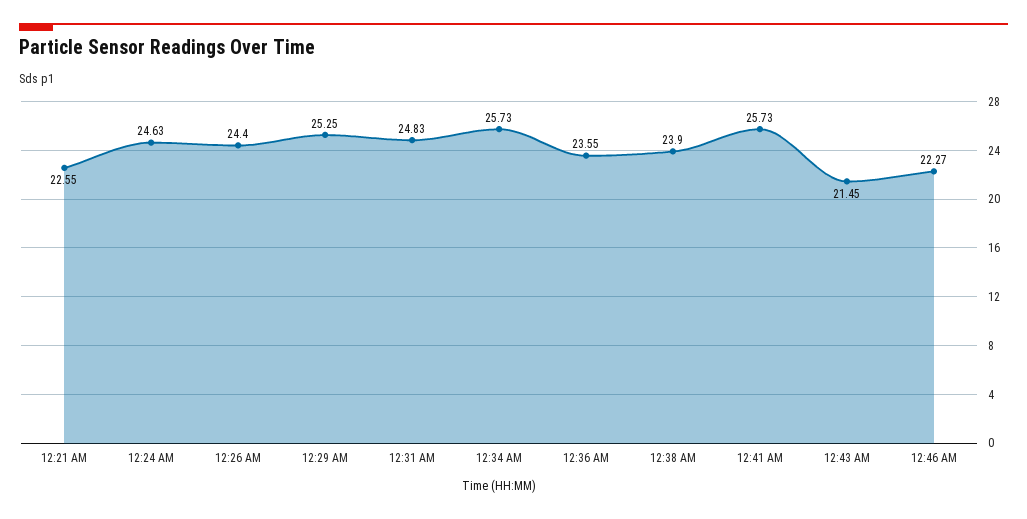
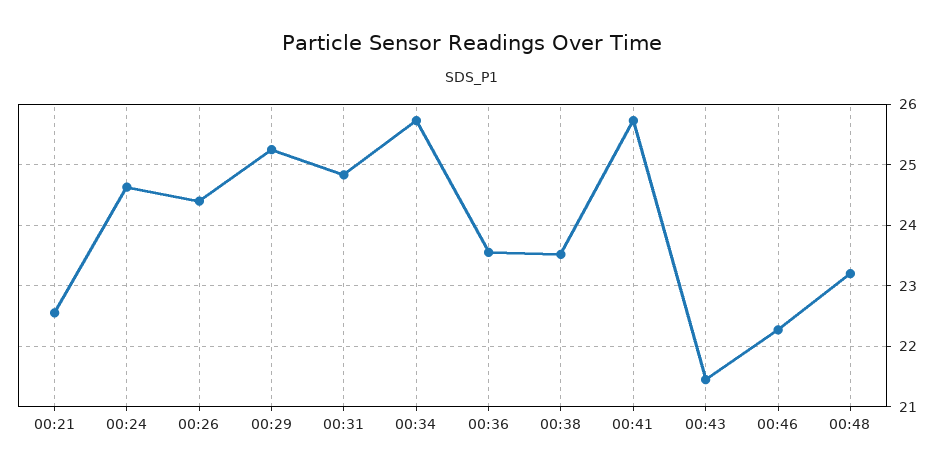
12:38 AM: 23.9 -> 23.5
00:48: none -> 23.2

